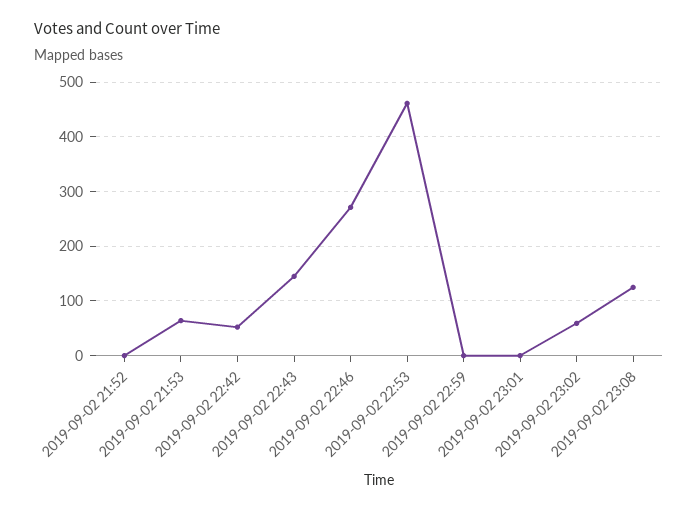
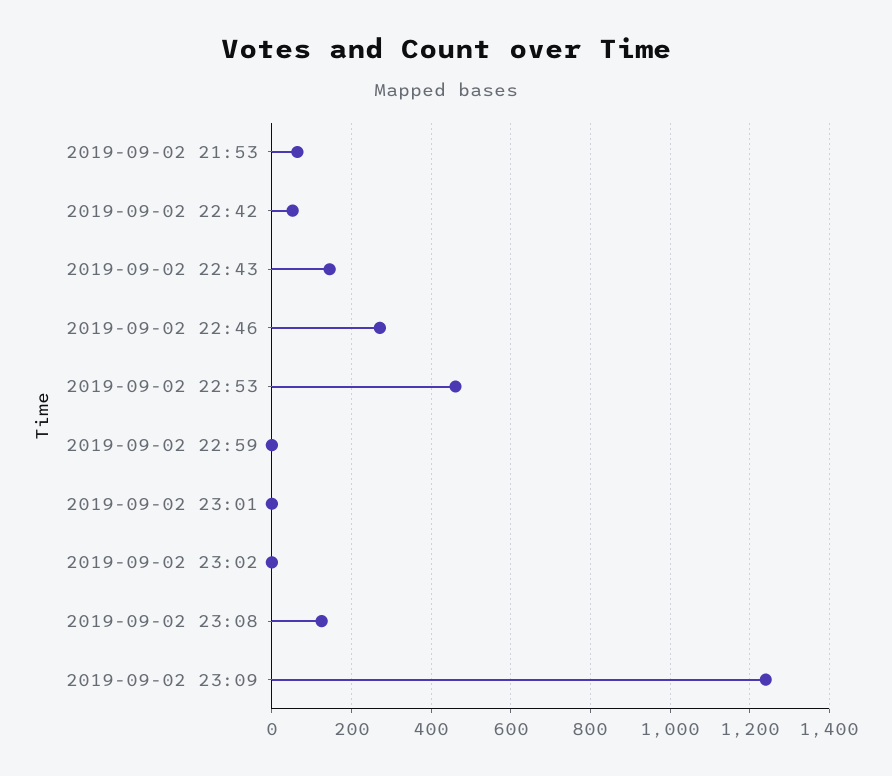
2019-09-02 21:52: 0 -> none
2019-09-02 23:02: 60 -> 0
2019-09-02 23:09: none -> 1240

